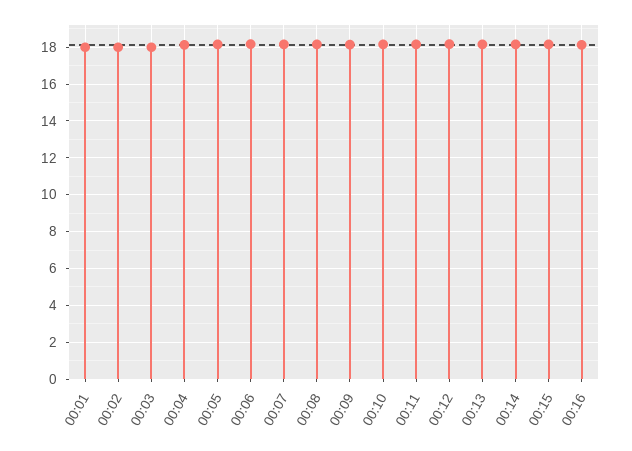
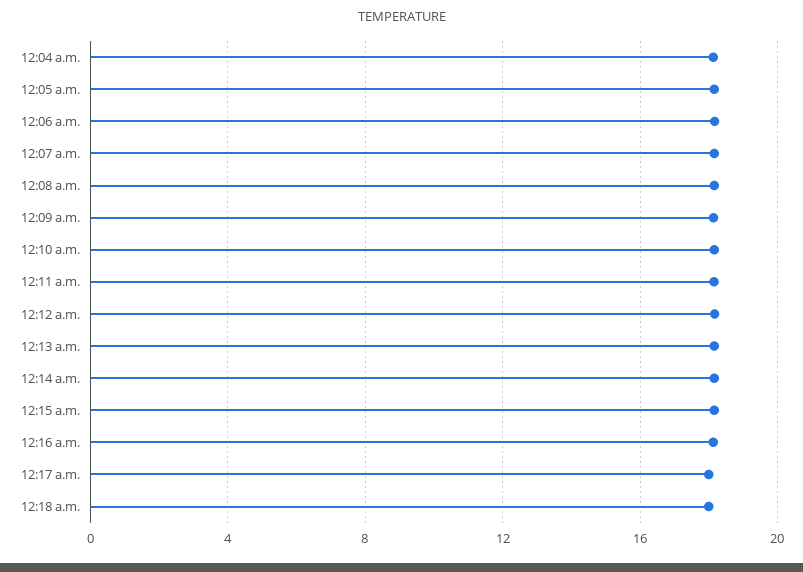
00:01: 18 -> none
00:02: 18 -> none
00:03: 18 -> none
12:17 a.m.: none -> 18
12:18 a.m.: none -> 18

